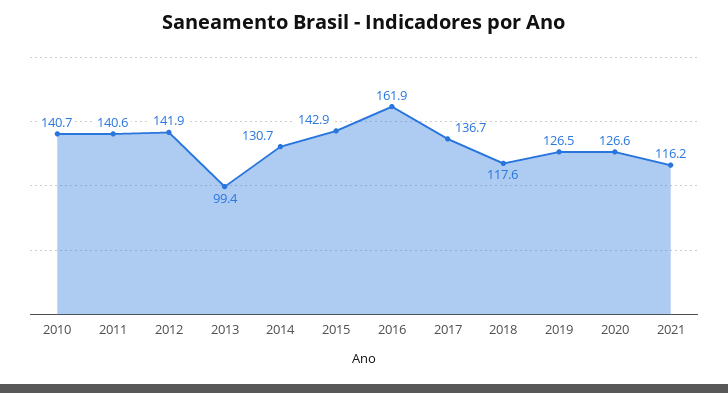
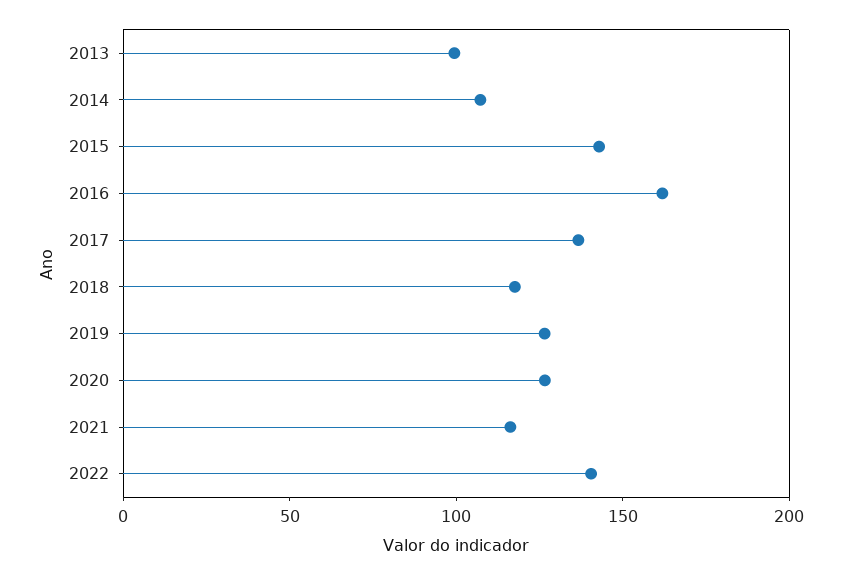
2010: 140.7 -> none
2011: 140.6 -> none
2012: 141.9 -> none
2014: 130.7 -> 110
2022: none -> 140

